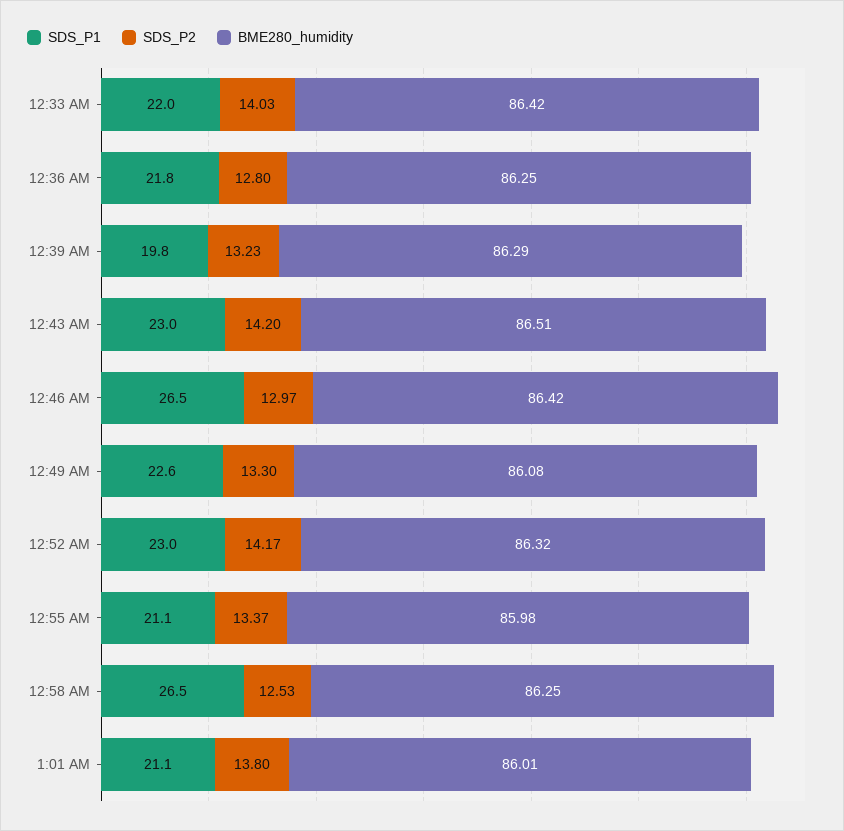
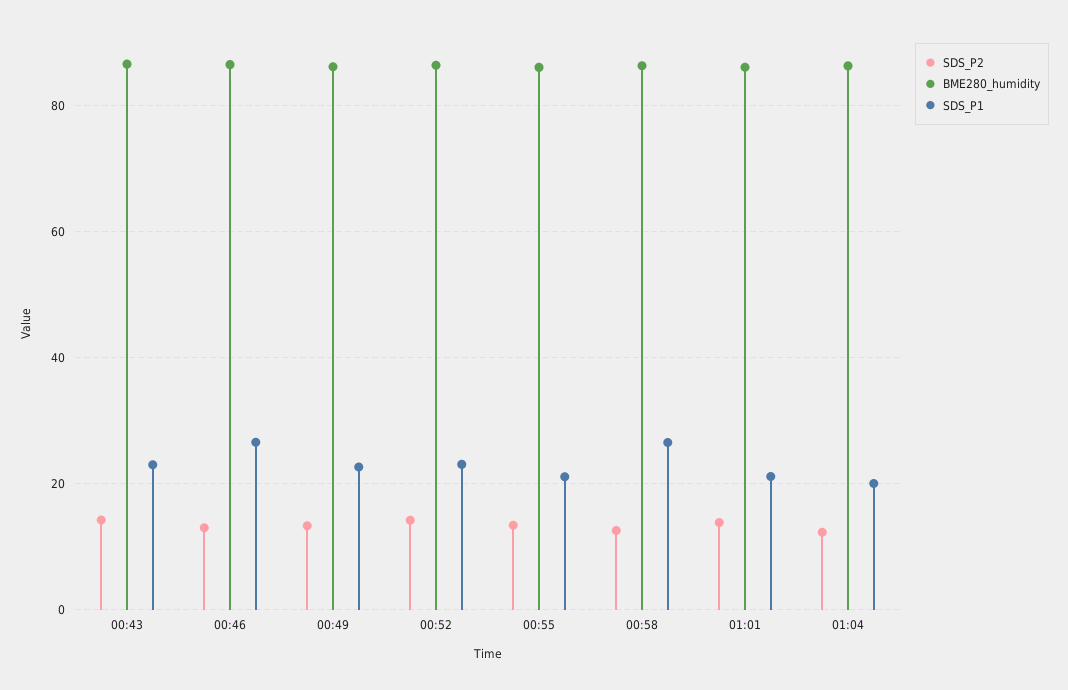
SDS_P1, 12:33 AM: 22 -> none
SDS_P2, 12:33 AM: 14.03 -> none
BME280_humidity, 12:33 AM: 86.42 -> none
SDS_P1, 12:36 AM: 21.8 -> none
SDS_P2, 12:36 AM: 12.8 -> none
BME280_humidity, 12:36 AM: 86.25 -> none
SDS_P1, 12:39 AM: 19.8 -> none
SDS_P2, 12:39 AM: 13.23 -> none
BME280_humidity, 12:39 AM: 86.29 -> none
SDS_P2, 01:04: none -> 12
BME280_humidity, 01:04: none -> 86
SDS_P1, 01:04: none -> 20

